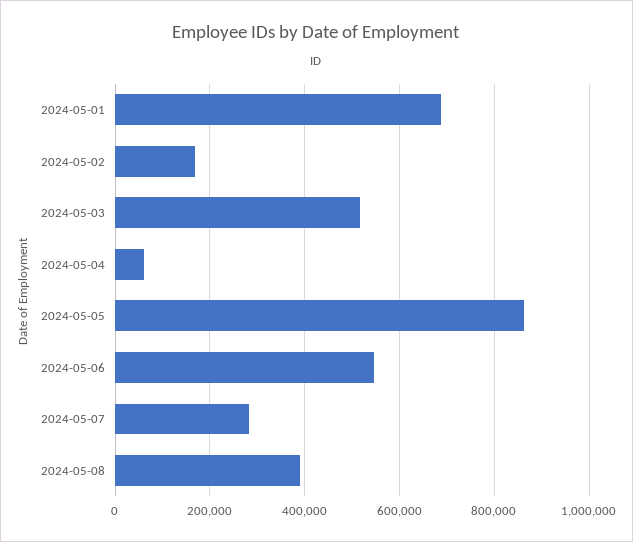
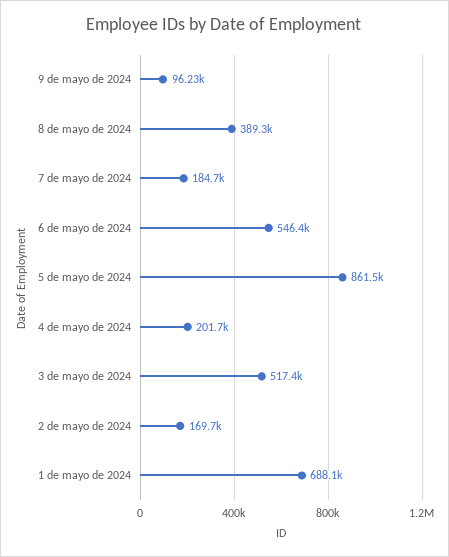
2024-05-04: 60000 -> 201700
2024-05-07: 280000 -> 184700
9 de mayo de 2024: none -> 96230

